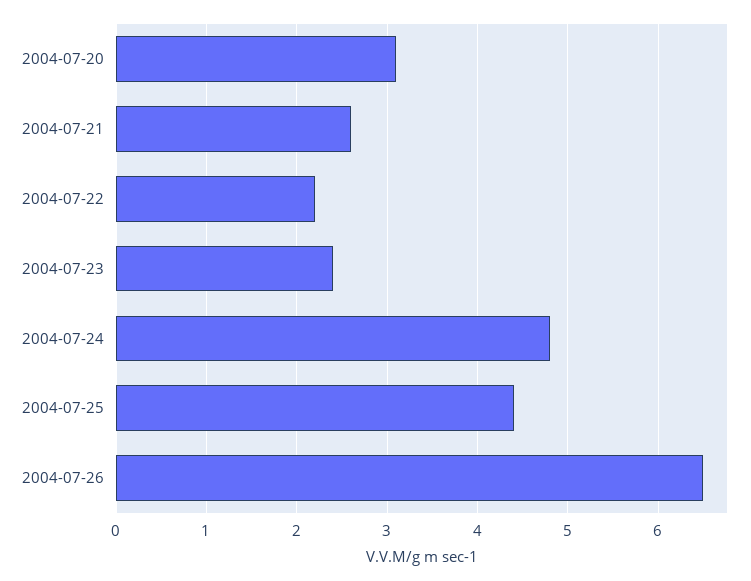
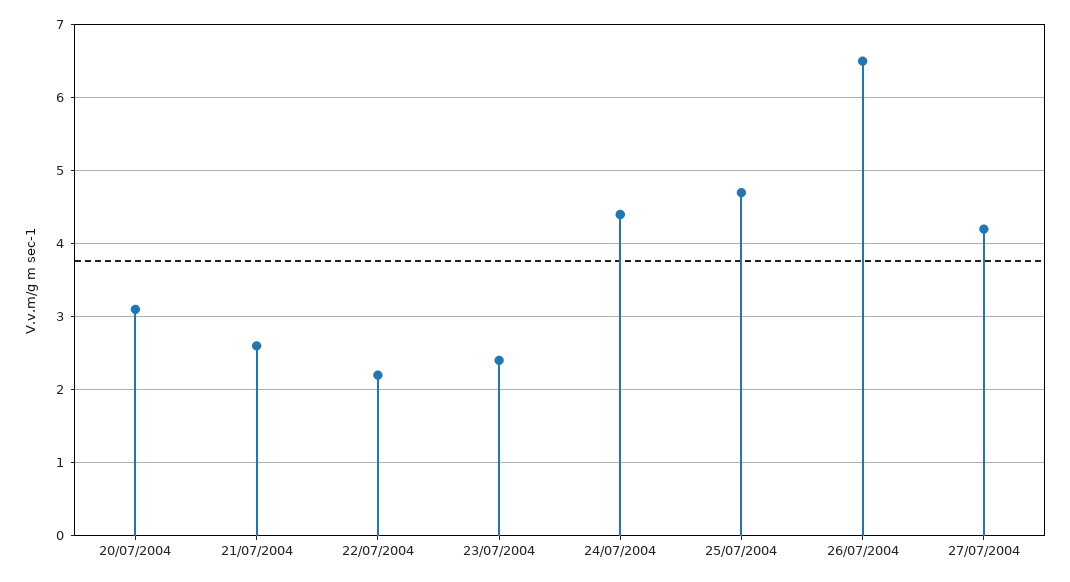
2004-07-24: 4.8 -> 4.4
2004-07-25: 4.4 -> 4.7
27/07/2004: none -> 4.2

